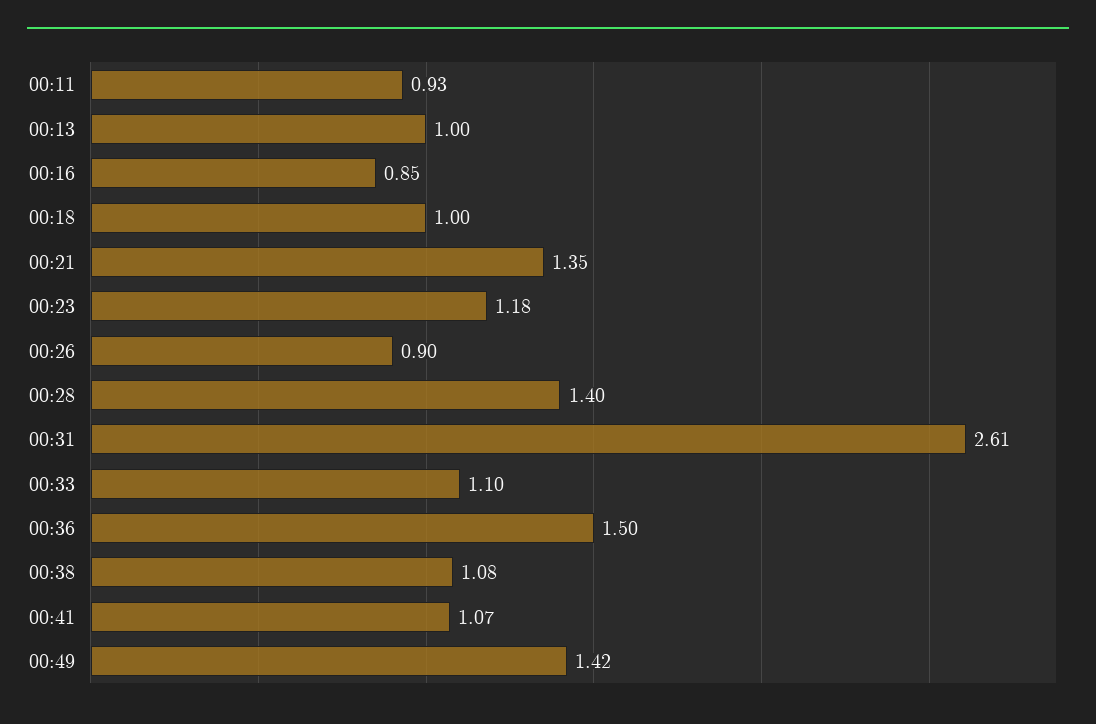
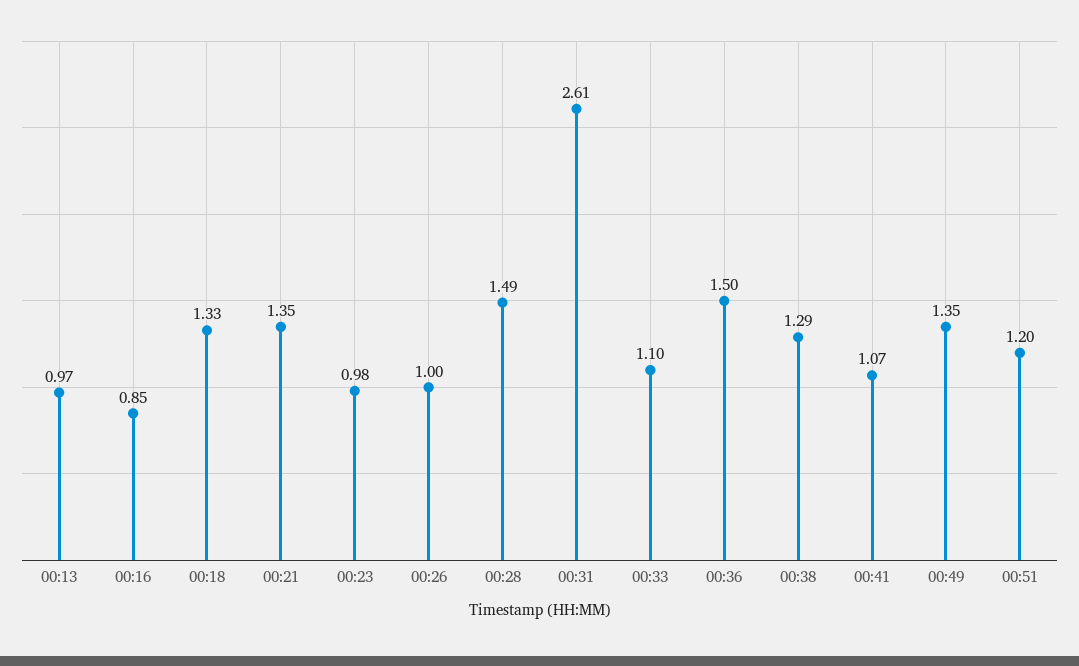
00:11: 0.93 -> none
00:13: 1 -> 0.97
00:18: 1 -> 1.33
00:23: 1.18 -> 0.98
00:26: 0.9 -> 1
00:28: 1.4 -> 1.49
00:38: 1.08 -> 1.29
00:49: 1.42 -> 1.35
00:51: none -> 1.2

